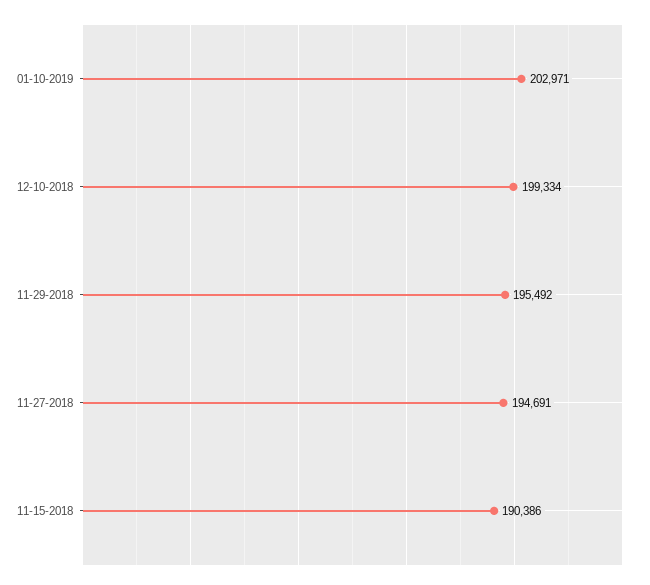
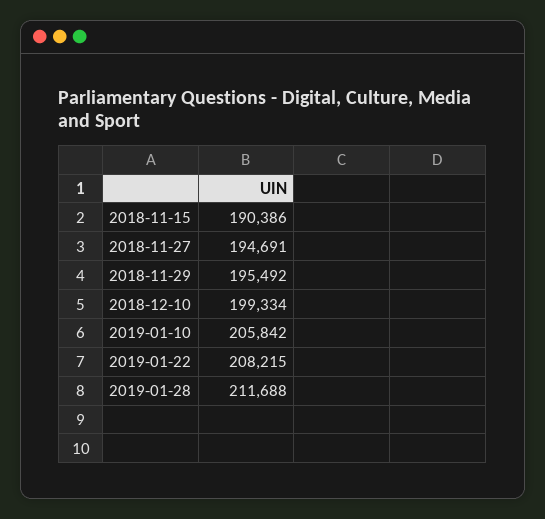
01-10-2019: 202971 -> 205842
2019-01-22: none -> 208215
2019-01-28: none -> 211688

